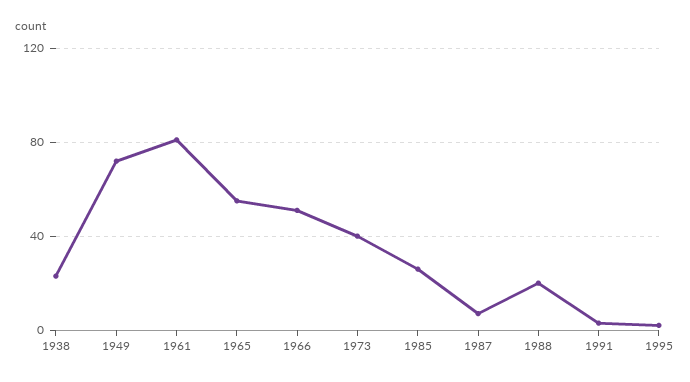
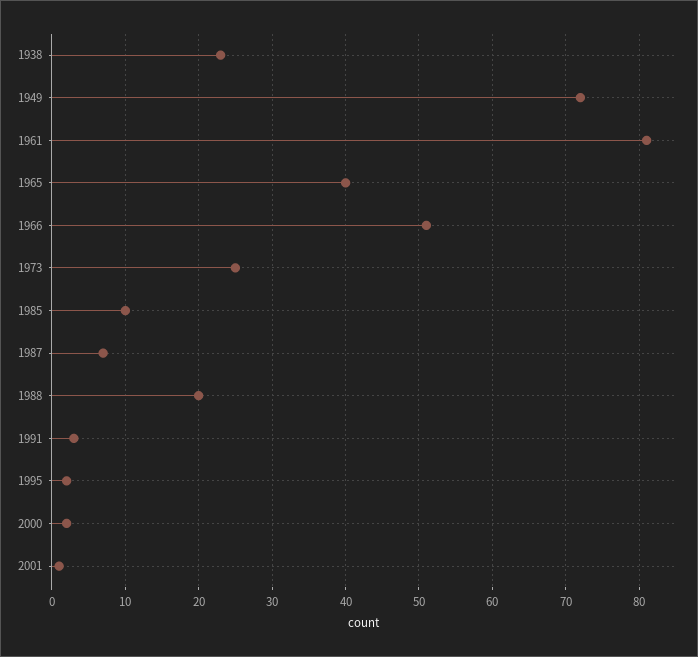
1965: 55 -> 40
1973: 40 -> 25
1985: 25 -> 10
2000: none -> 2
2001: none -> 1

